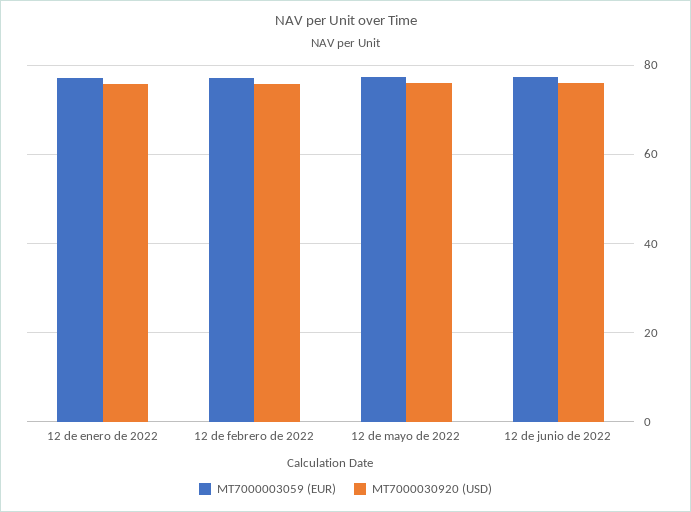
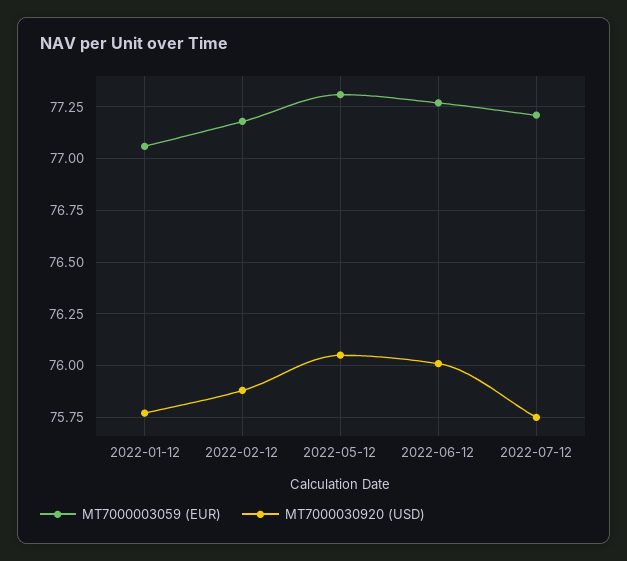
MT7000003059 (EUR), 2022-07-12: none -> 77.2
MT7000030920 (USD), 2022-07-12: none -> 75.75

